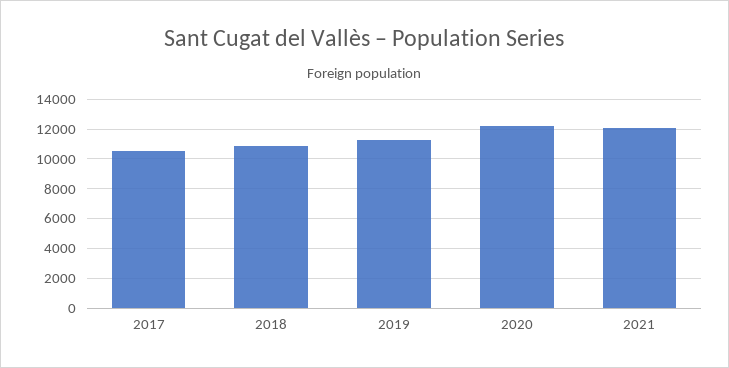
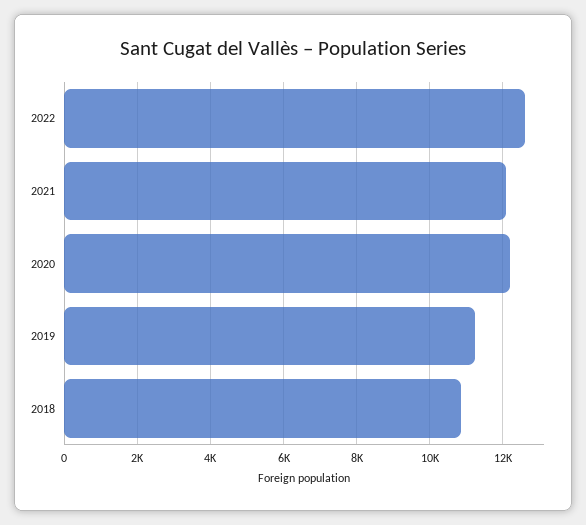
2017: 10500 -> none
2022: none -> 12600

